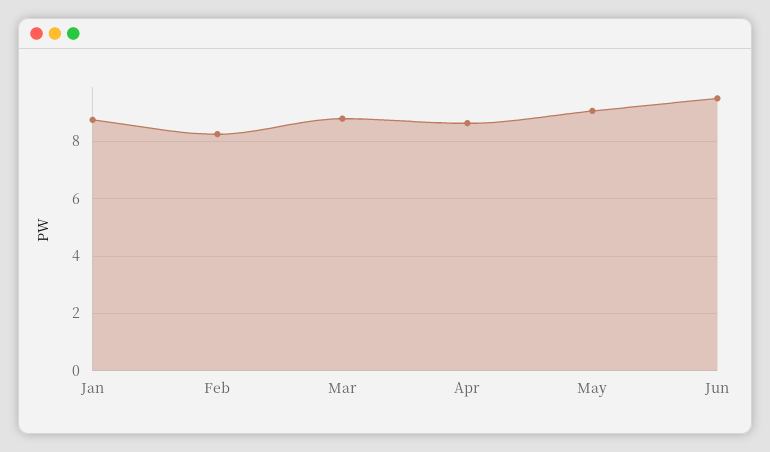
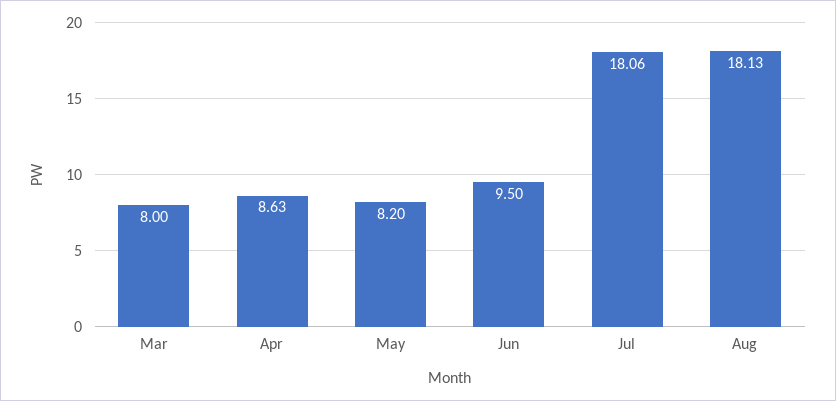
Jan: 8.75 -> none
Feb: 8.25 -> none
Mar: 8.75 -> 8
May: 9 -> 8.2
Jul: none -> 18.06
Aug: none -> 18.13

